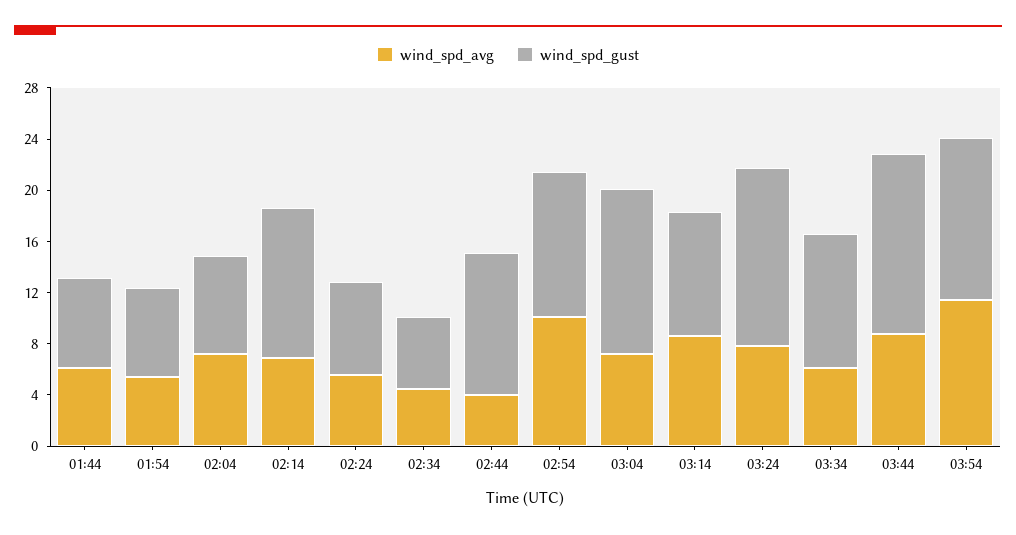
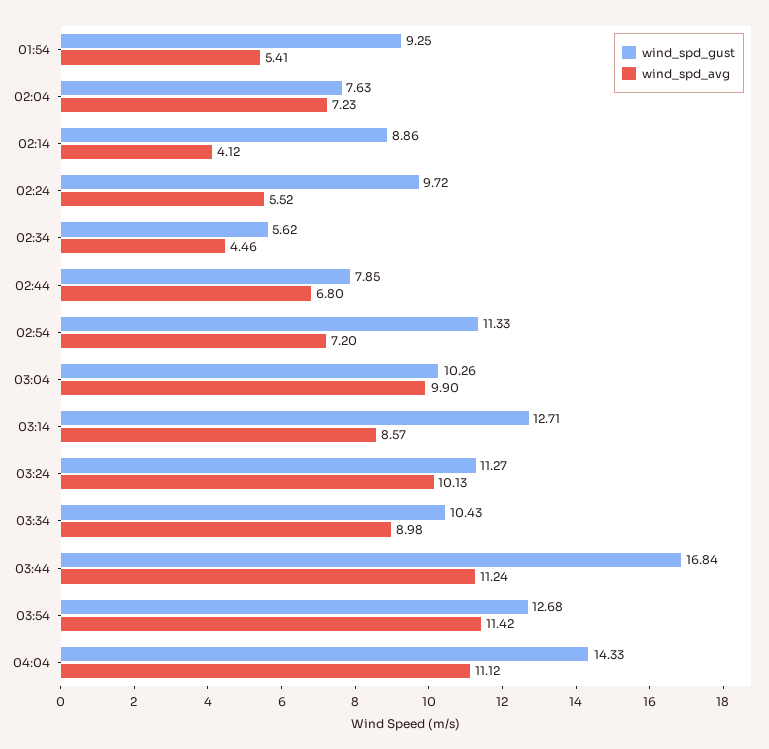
wind_spd_avg, 01:44: 6 -> none
wind_spd_gust, 01:44: 7 -> none
wind_spd_gust, 01:54: 7 -> 9.25
wind_spd_avg, 02:14: 7 -> 4.12
wind_spd_gust, 02:14: 12 -> 8.86
wind_spd_gust, 02:24: 7 -> 9.72
wind_spd_avg, 02:44: 4 -> 6.8
wind_spd_gust, 02:44: 11 -> 7.85
wind_spd_avg, 02:54: 10 -> 7.2
wind_spd_avg, 03:04: 7 -> 9.9
wind_spd_gust, 03:04: 13 -> 10.26
wind_spd_gust, 03:14: 10 -> 12.71
wind_spd_avg, 03:24: 8 -> 10.13
wind_spd_gust, 03:24: 14 -> 11.27
wind_spd_avg, 03:34: 6 -> 8.98
wind_spd_avg, 03:44: 9 -> 11.24
wind_spd_gust, 03:44: 14 -> 16.84
wind_spd_gust, 04:04: none -> 14.33
wind_spd_avg, 04:04: none -> 11.12

